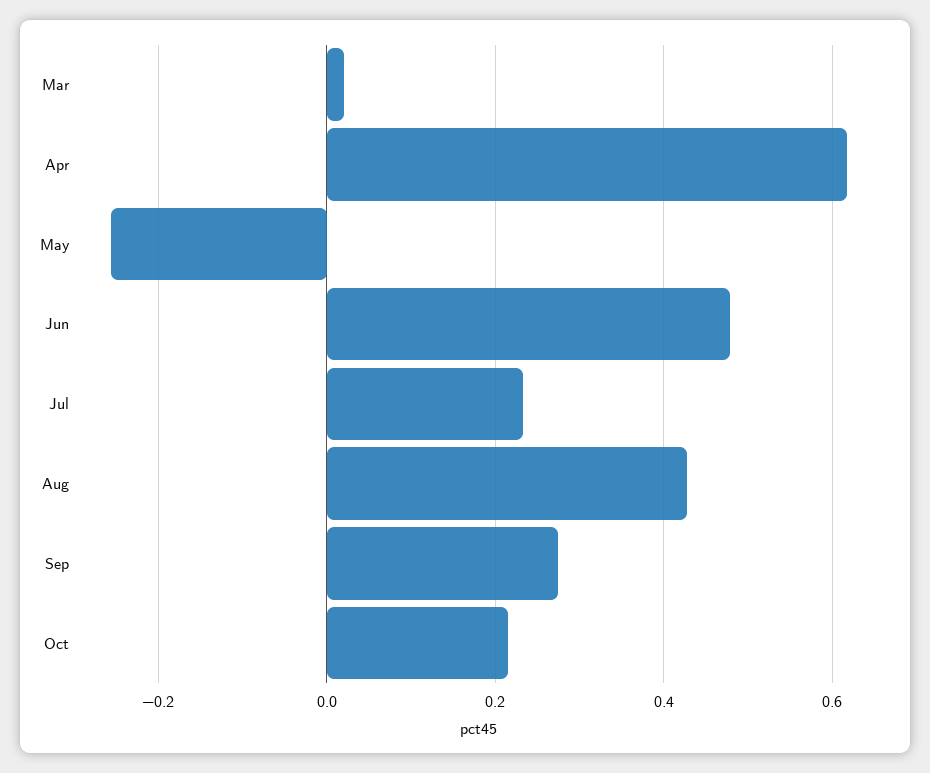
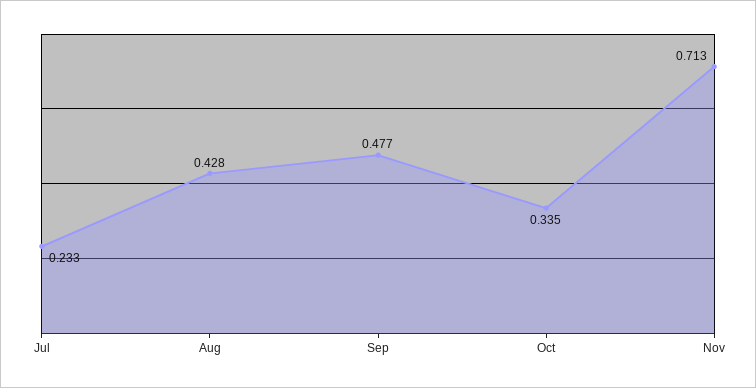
Mar: 0.02 -> none
Apr: 0.62 -> none
May: -0.26 -> none
Jun: 0.48 -> none
Sep: 0.28 -> 0.477
Oct: 0.22 -> 0.335
Nov: none -> 0.713

